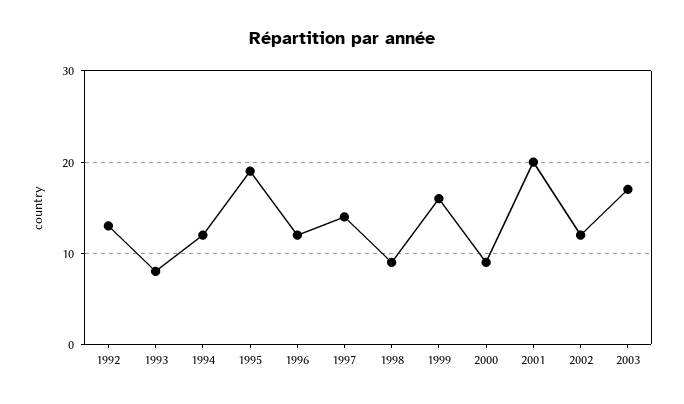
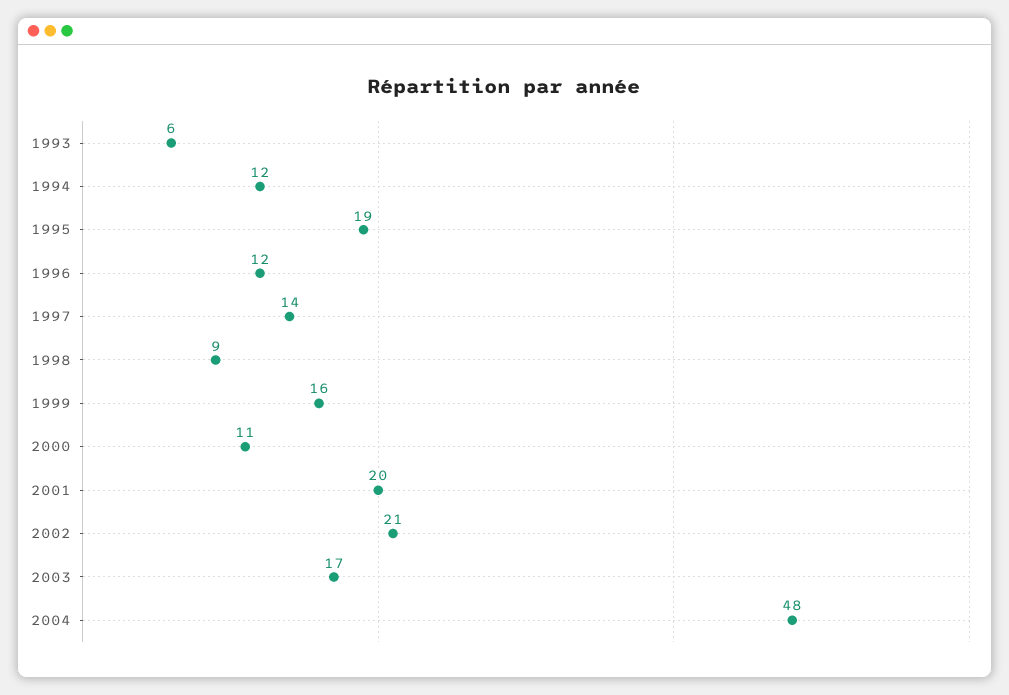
1992: 13 -> none
1993: 8 -> 6
2000: 9 -> 11
2002: 12 -> 21
2004: none -> 48

